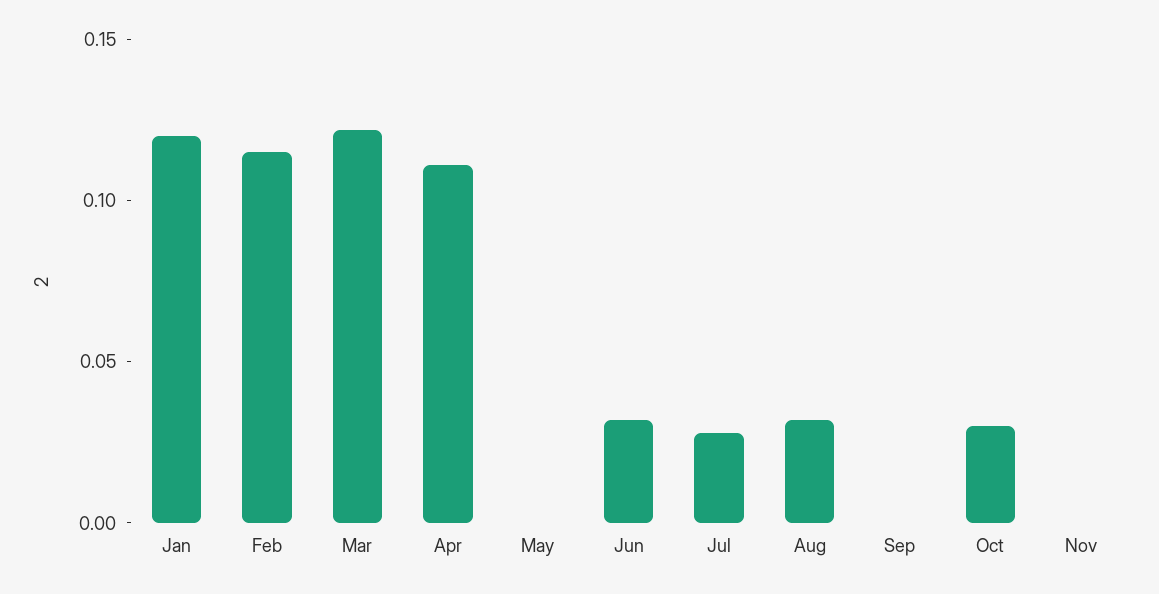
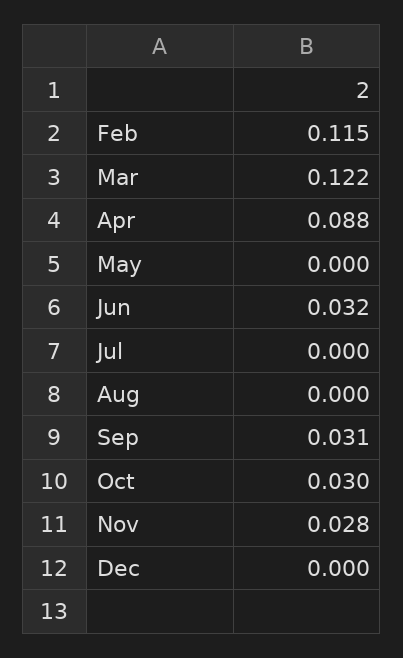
Jan: 0.12 -> none
Apr: 0.11 -> 0.088
Jul: 0.03 -> 0
Aug: 0.03 -> 0
Sep: 0 -> 0.031
Nov: 0 -> 0.028
Dec: none -> 0

